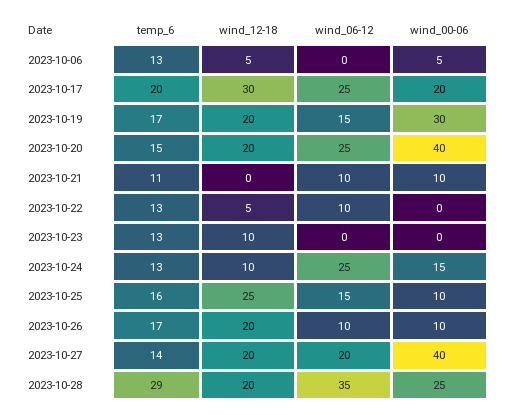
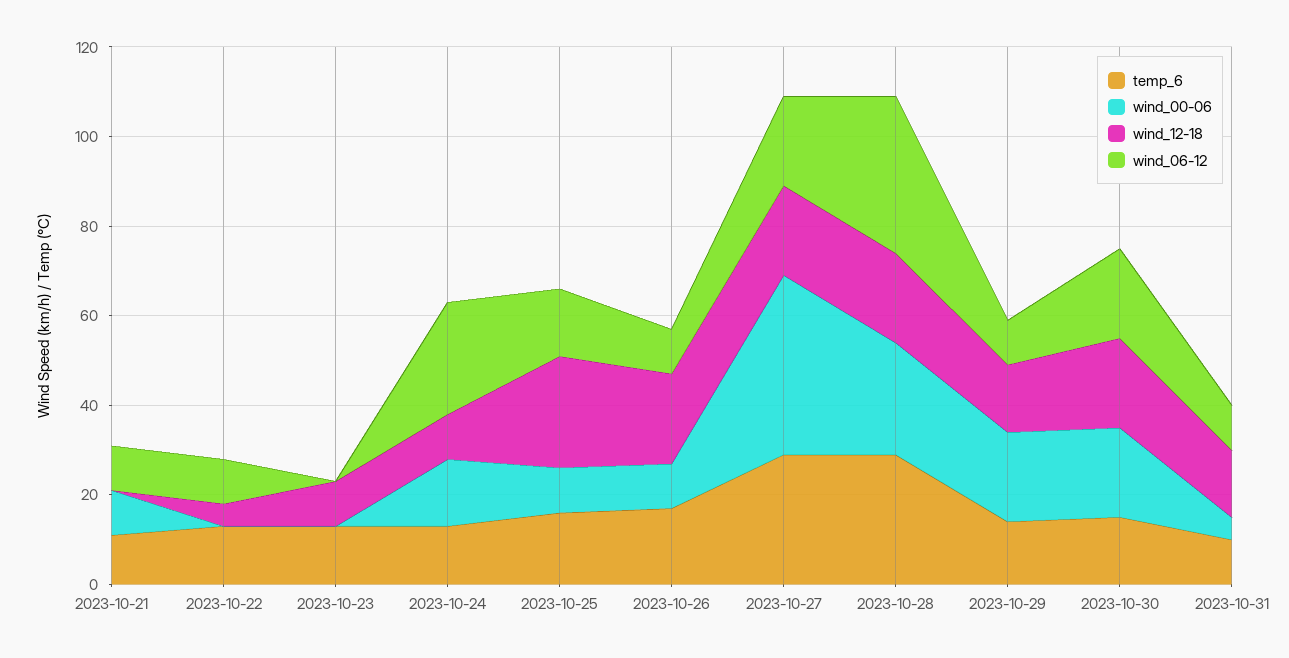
temp_6, 2023-10-06: 13 -> none
wind_12-18, 2023-10-06: 5 -> none
wind_06-12, 2023-10-06: 0 -> none
wind_00-06, 2023-10-06: 5 -> none
temp_6, 2023-10-17: 20 -> none
wind_12-18, 2023-10-17: 30 -> none
wind_06-12, 2023-10-17: 25 -> none
wind_00-06, 2023-10-17: 20 -> none
temp_6, 2023-10-19: 17 -> none
wind_12-18, 2023-10-19: 20 -> none
wind_06-12, 2023-10-19: 15 -> none
wind_00-06, 2023-10-19: 30 -> none
temp_6, 2023-10-20: 15 -> none
wind_12-18, 2023-10-20: 20 -> none
wind_06-12, 2023-10-20: 25 -> none
wind_00-06, 2023-10-20: 40 -> none
temp_6, 2023-10-27: 14 -> 30
temp_6, 2023-10-29: none -> 15
wind_00-06, 2023-10-29: none -> 20
wind_12-18, 2023-10-29: none -> 15
wind_06-12, 2023-10-29: none -> 10
temp_6, 2023-10-30: none -> 15
wind_00-06, 2023-10-30: none -> 20
wind_12-18, 2023-10-30: none -> 20
wind_06-12, 2023-10-30: none -> 20
temp_6, 2023-10-31: none -> 10
wind_00-06, 2023-10-31: none -> 5
wind_12-18, 2023-10-31: none -> 15
wind_06-12, 2023-10-31: none -> 10

